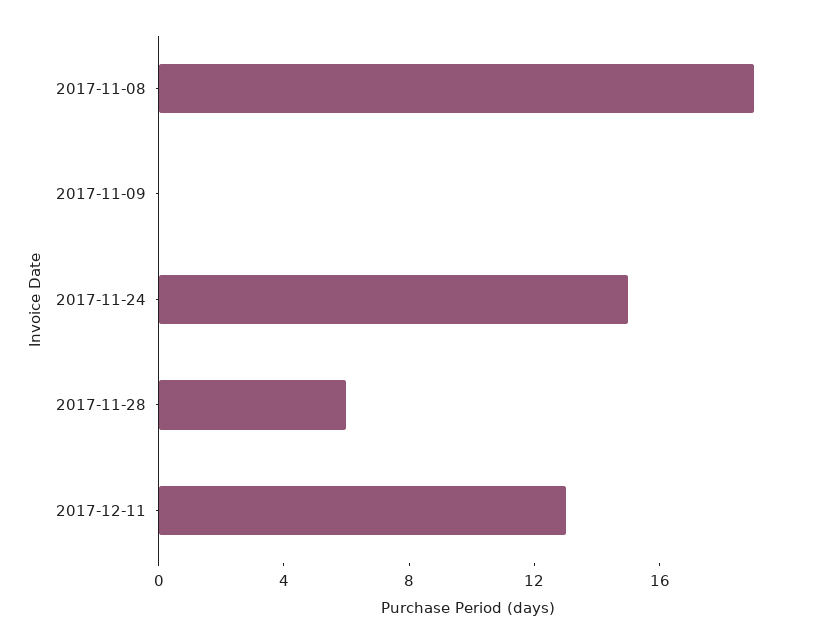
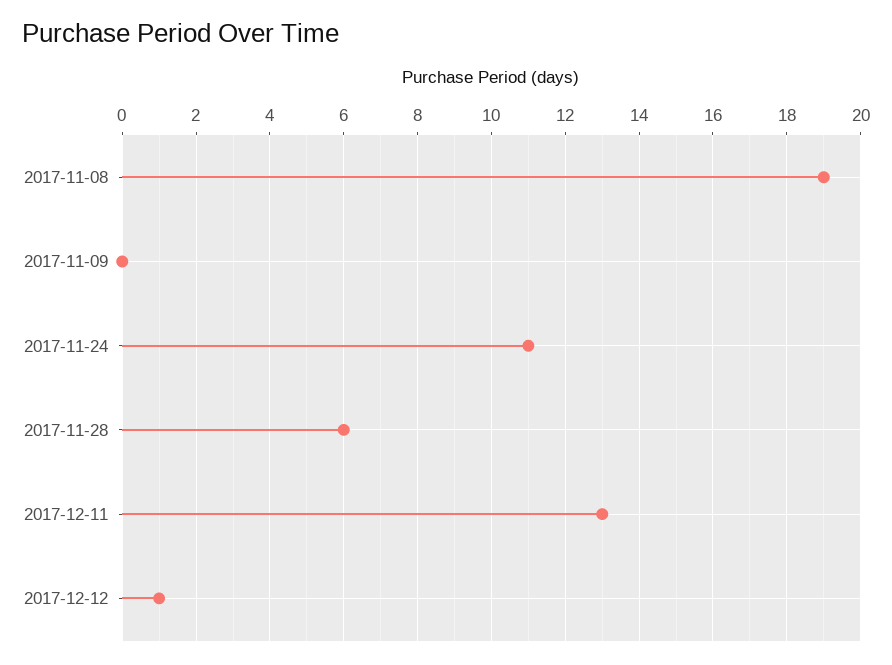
2017-11-24: 15 -> 11
2017-12-12: none -> 1

